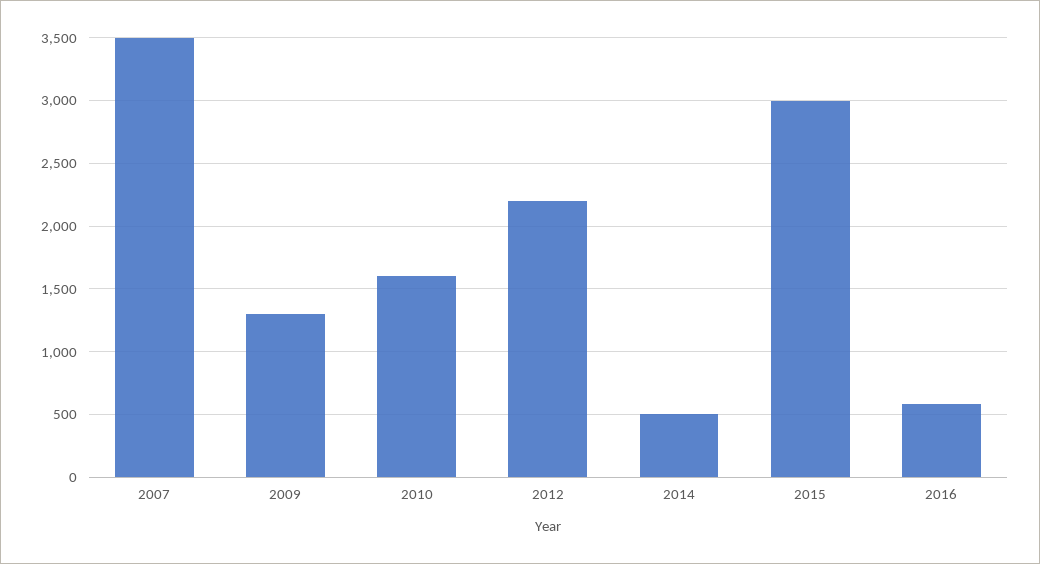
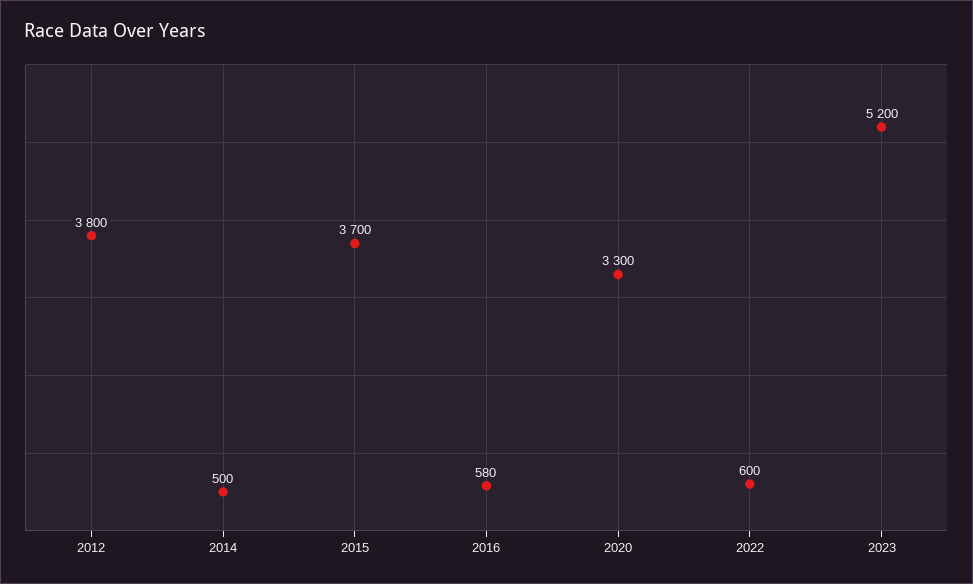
2007: 3500 -> none
2009: 1300 -> none
2010: 1600 -> none
2012: 2200 -> 3800
2015: 3000 -> 3700
2020: none -> 3300
2022: none -> 600
2023: none -> 5200

